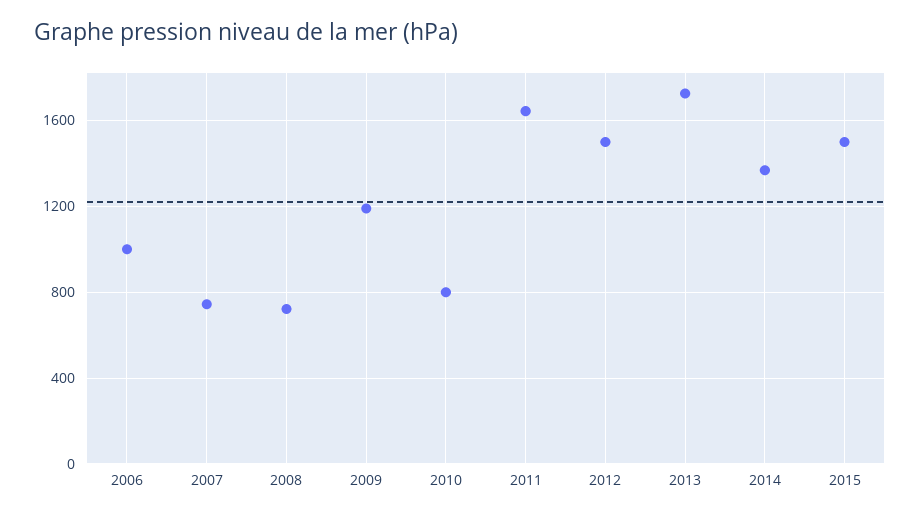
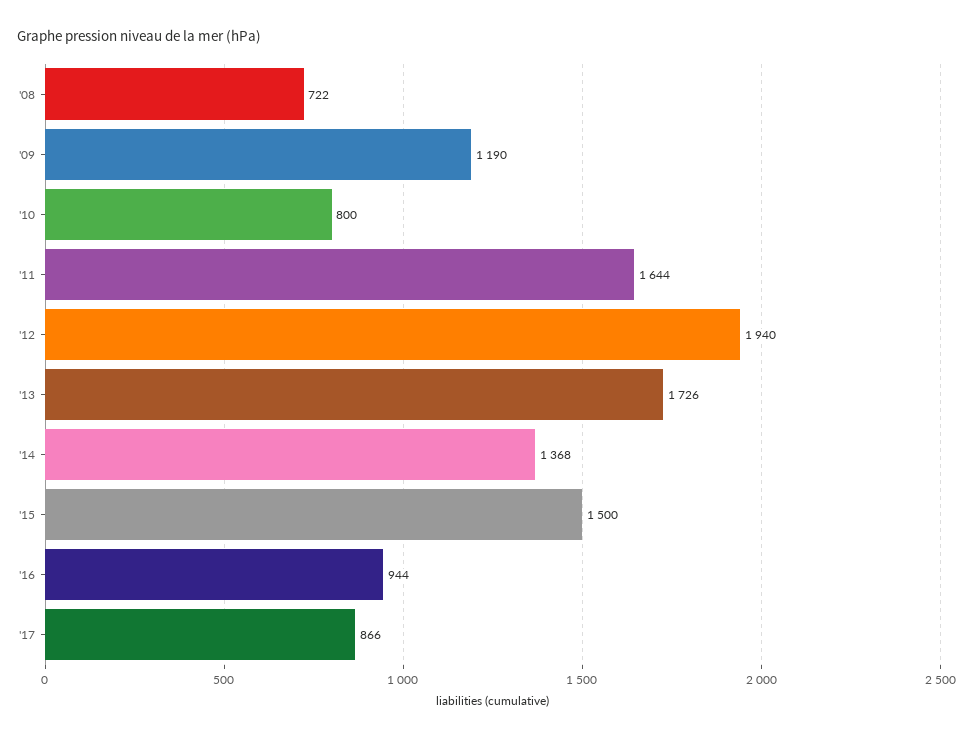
2006: 1000 -> none
2007: 750 -> none
2012: 1500 -> 1940
'16: none -> 944
'17: none -> 866

